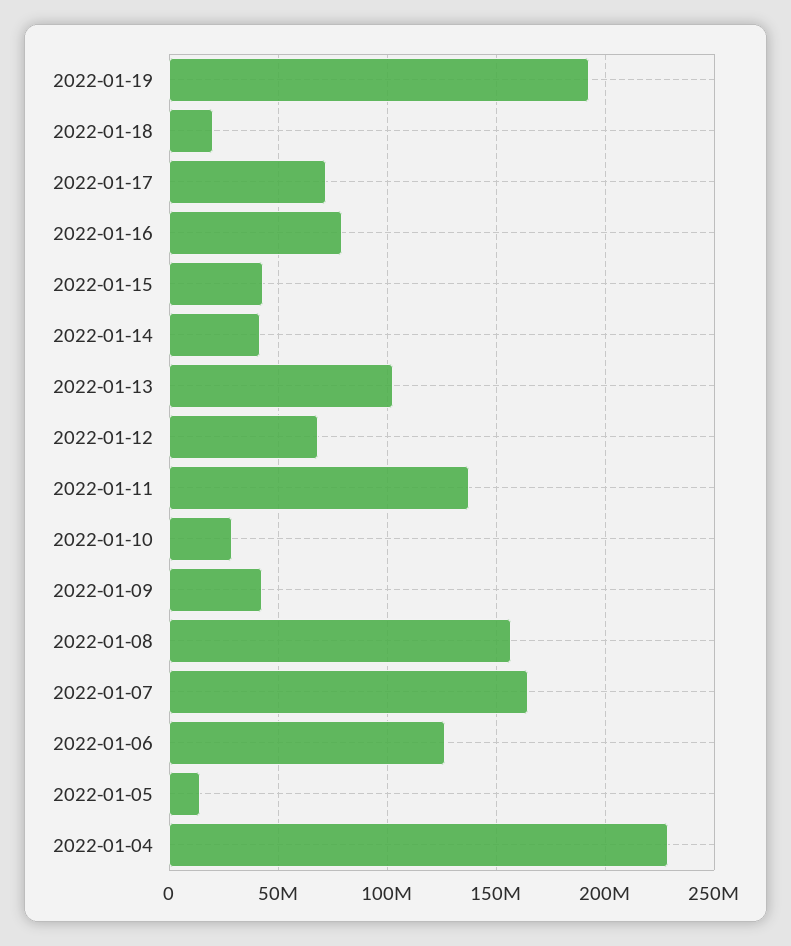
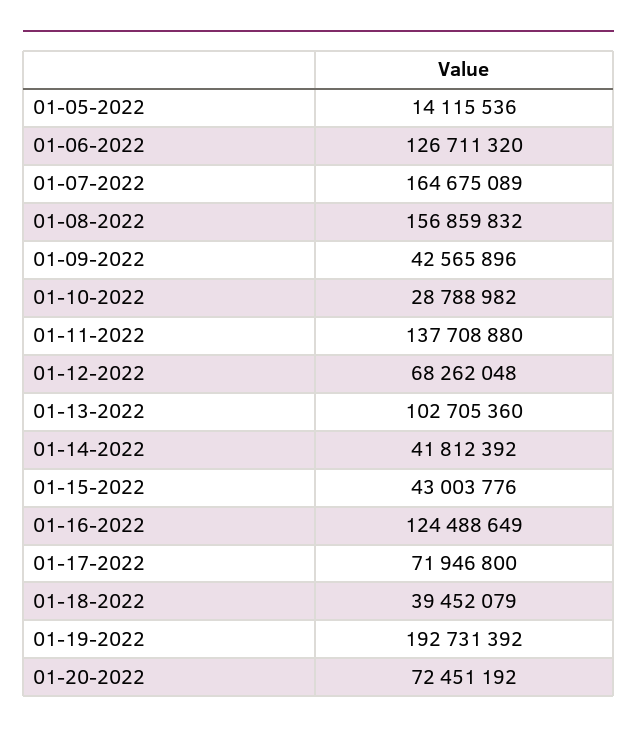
2022-01-18: 20000000 -> 39452079
2022-01-16: 80000000 -> 124488649
2022-01-04: 230000000 -> none
01-20-2022: none -> 72451192

